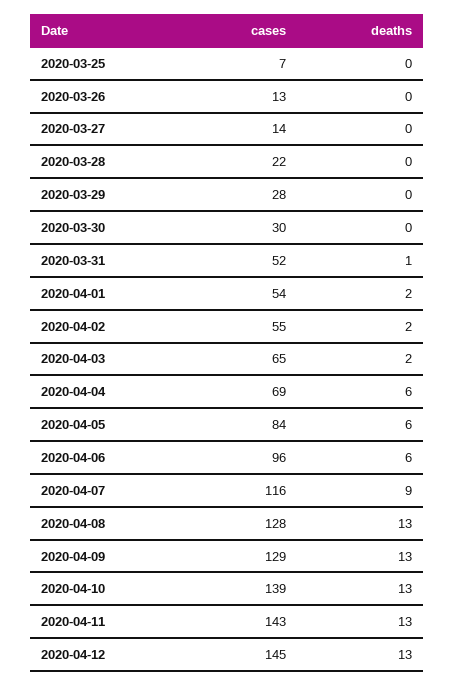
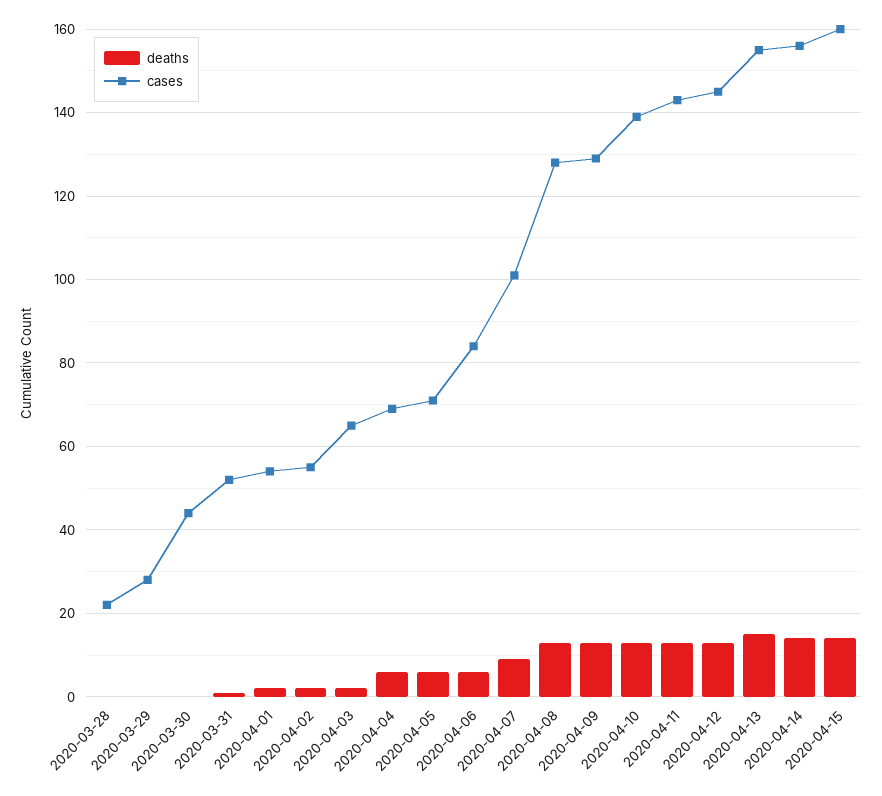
cases, 2020-03-25: 7 -> none
deaths, 2020-03-25: 0 -> none
cases, 2020-03-26: 13 -> none
deaths, 2020-03-26: 0 -> none
cases, 2020-03-27: 14 -> none
deaths, 2020-03-27: 0 -> none
cases, 2020-03-30: 30 -> 45
cases, 2020-04-05: 84 -> 70
cases, 2020-04-06: 96 -> 85
cases, 2020-04-07: 116 -> 100
deaths, 2020-04-13: none -> 15
cases, 2020-04-13: none -> 155
deaths, 2020-04-14: none -> 15
cases, 2020-04-14: none -> 155
deaths, 2020-04-15: none -> 15
cases, 2020-04-15: none -> 160

